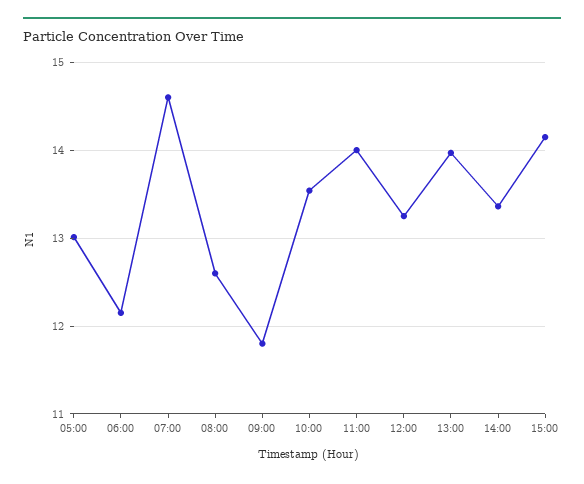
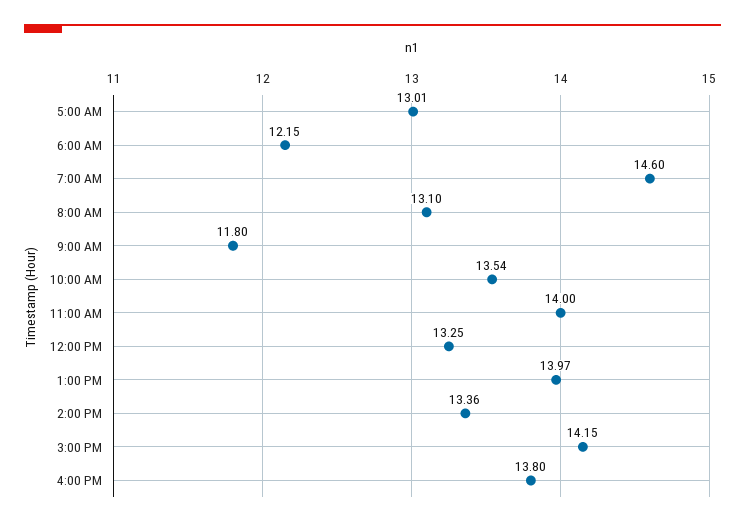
08:00: 12.6 -> 13.1
4:00 PM: none -> 13.8

